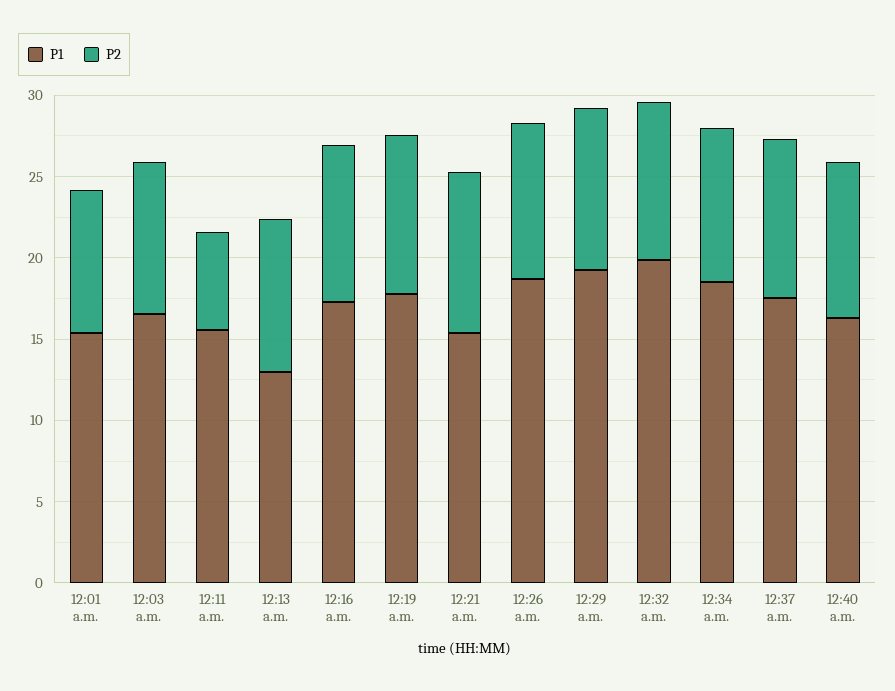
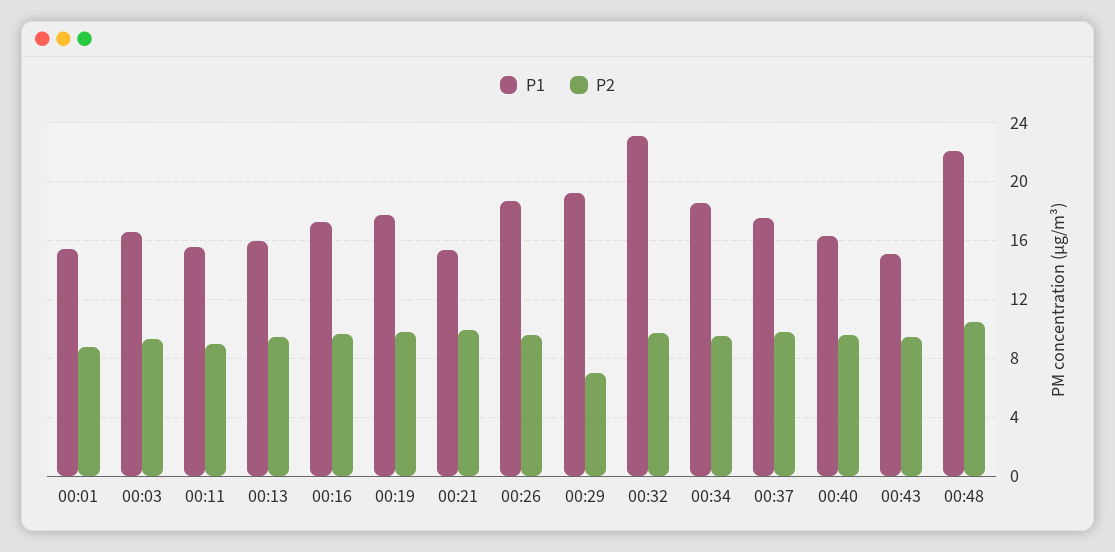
P2, 12:11 a.m.: 6 -> 9
P1, 12:13 a.m.: 13 -> 16
P2, 12:29 a.m.: 10 -> 7
P1, 12:32 a.m.: 20 -> 23
P1, 00:43: none -> 15
P2, 00:43: none -> 9.5
P1, 00:48: none -> 22
P2, 00:48: none -> 10.5

